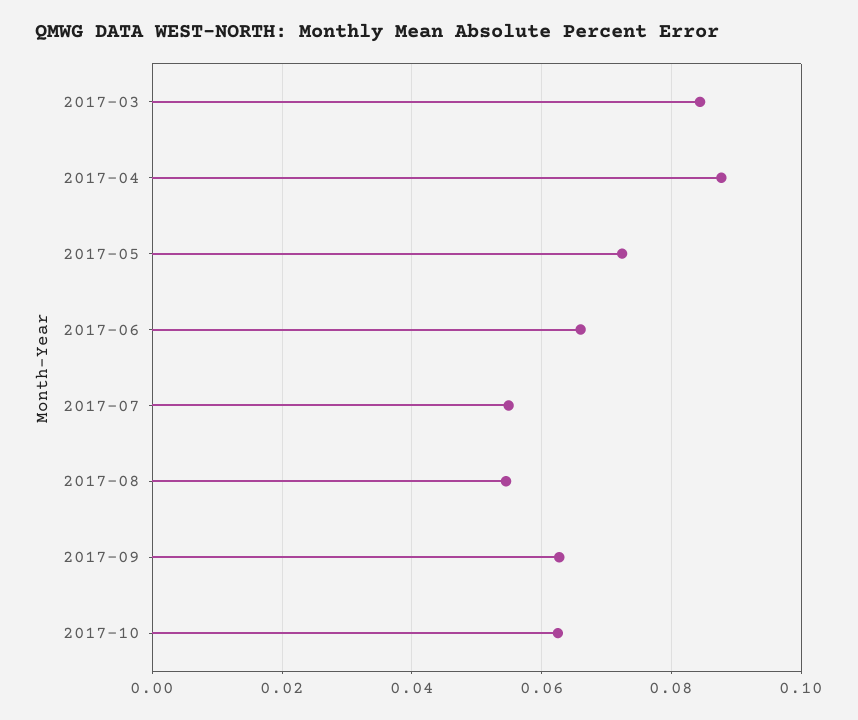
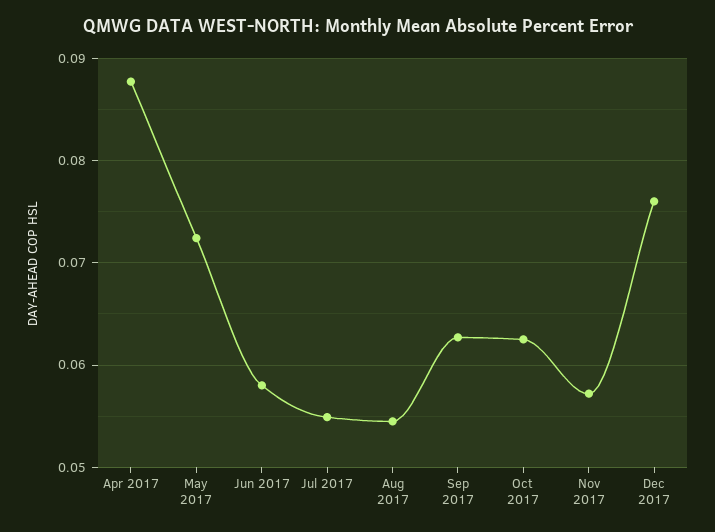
2017-03: 0.084 -> none
2017-06: 0.066 -> 0.058
Nov 2017: none -> 0.057
Dec 2017: none -> 0.076

